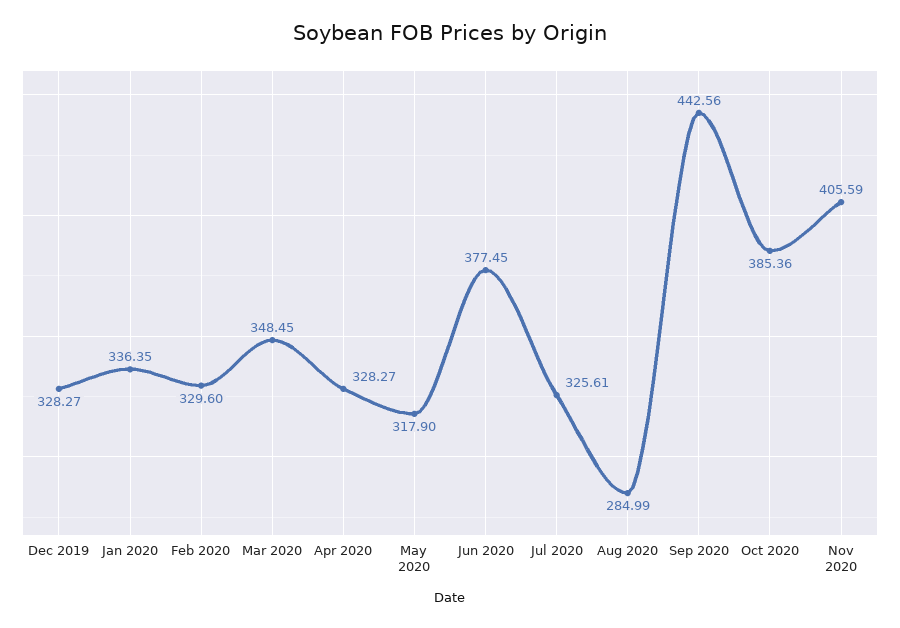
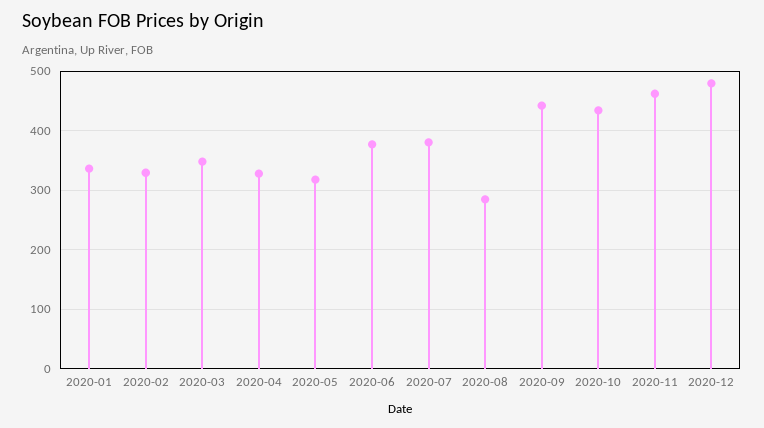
Dec 2019: 328.27 -> none
Jul 2020: 325.61 -> 380
Oct 2020: 385.36 -> 440
Nov 2020: 405.59 -> 460
2020-12: none -> 480

